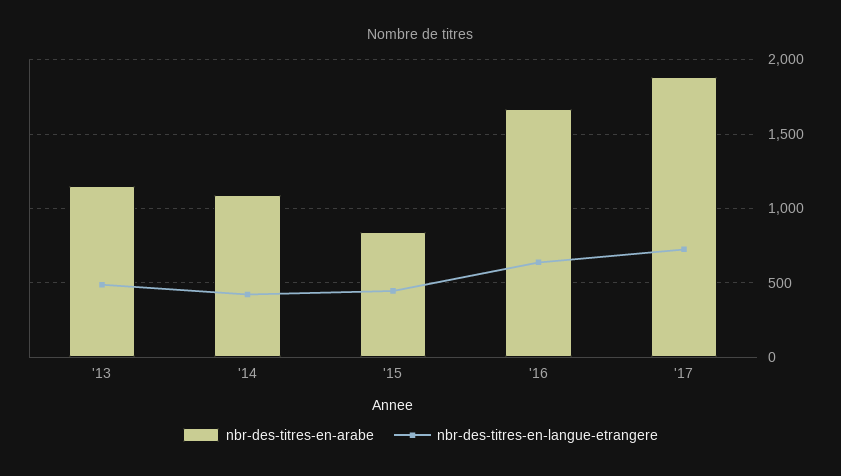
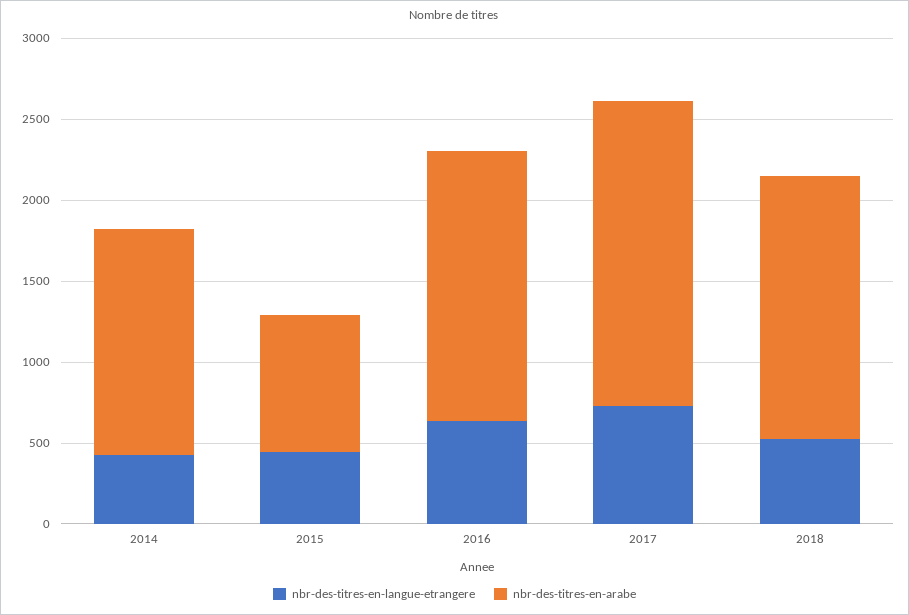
nbr-des-titres-en-arabe, '13: 1150 -> none
nbr-des-titres-en-langue-etrangere, '13: 500 -> none
nbr-des-titres-en-arabe, '14: 1100 -> 1400
nbr-des-titres-en-langue-etrangere, 2018: none -> 500
nbr-des-titres-en-arabe, 2018: none -> 1600

